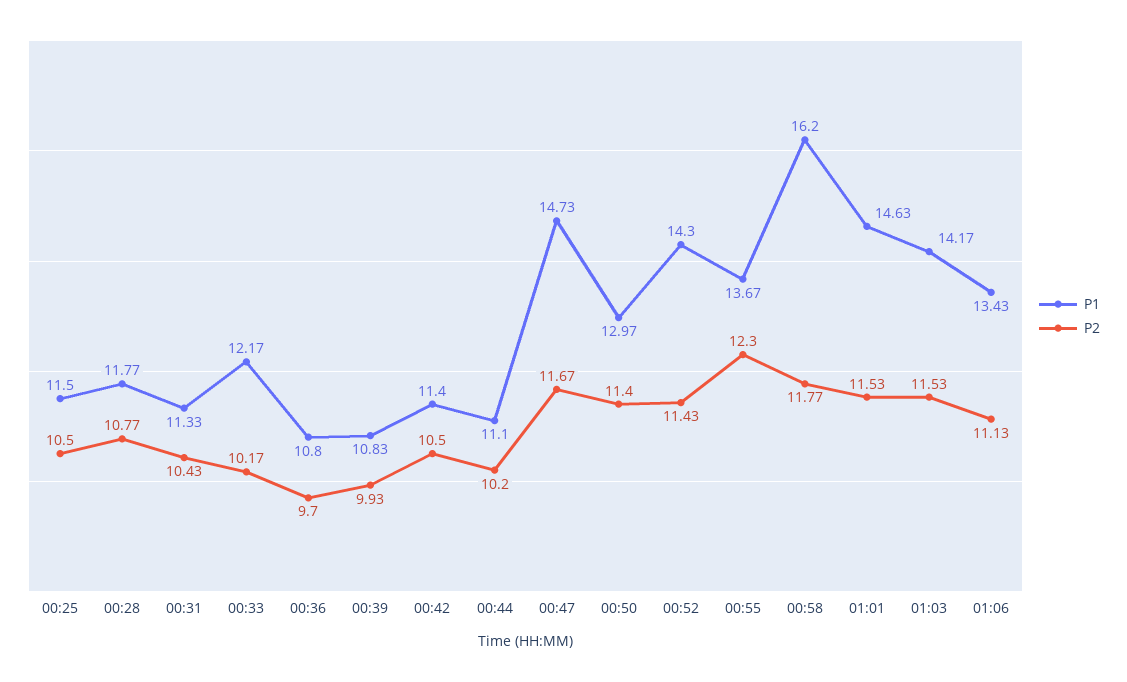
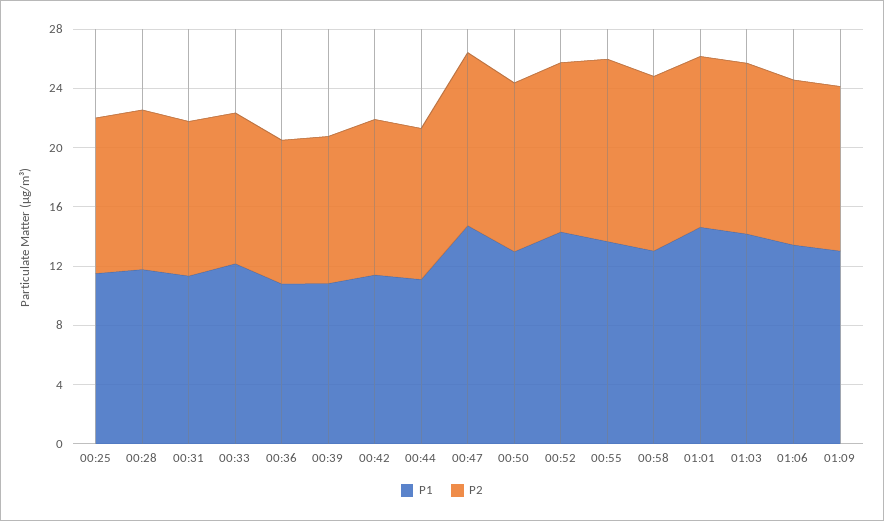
P1, 00:58: 16.2 -> 13
P1, 01:09: none -> 13
P2, 01:09: none -> 11

